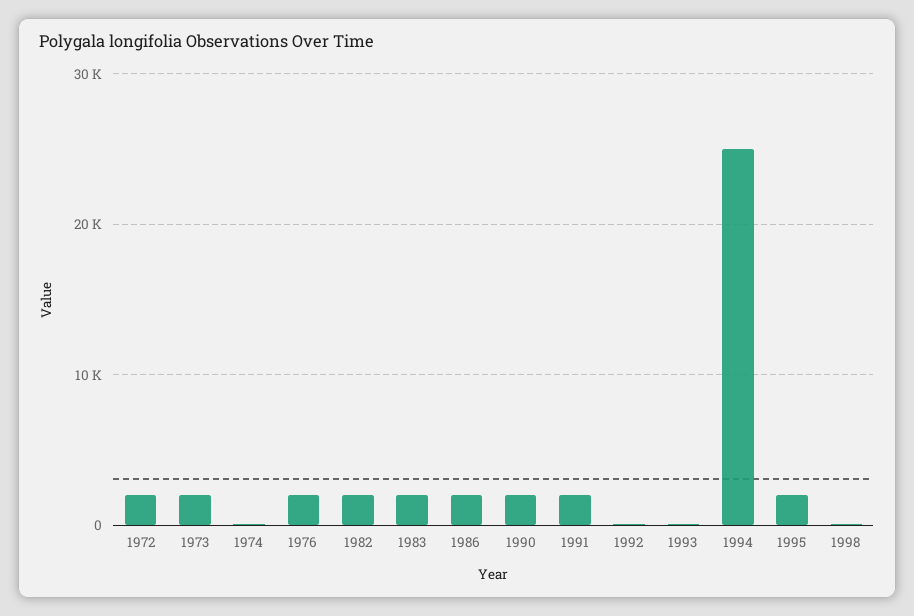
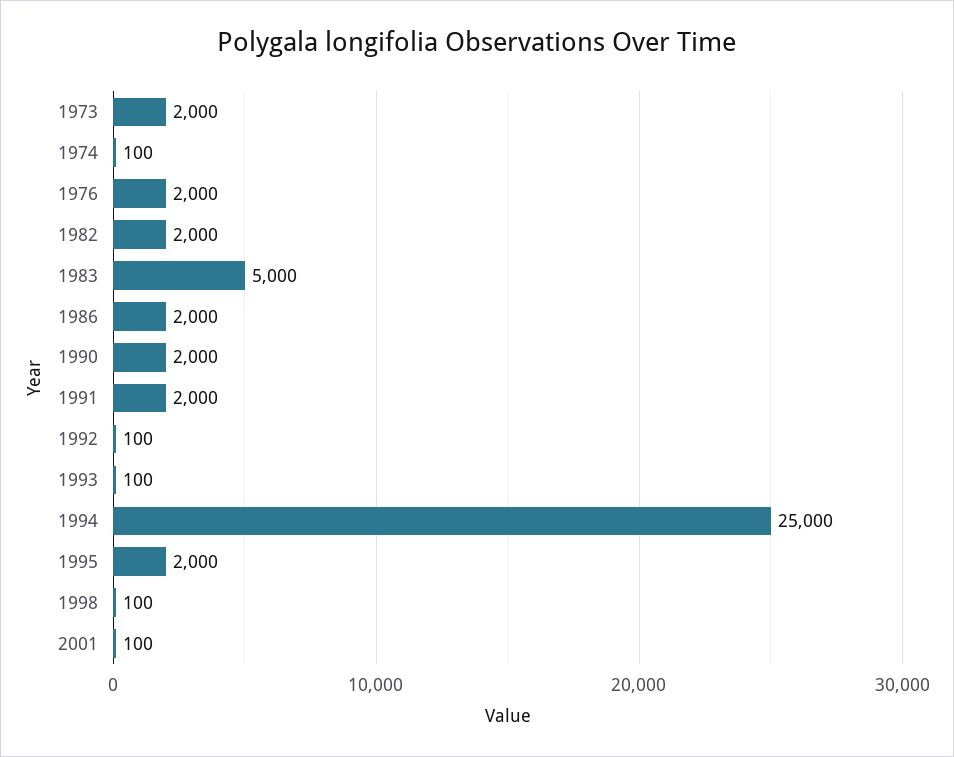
1972: 2000 -> none
1983: 2000 -> 5000
2001: none -> 100

